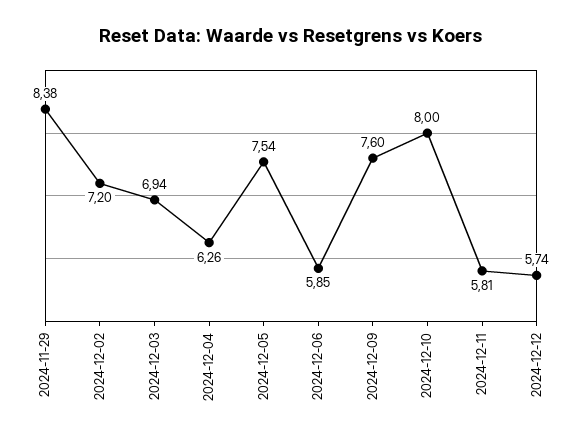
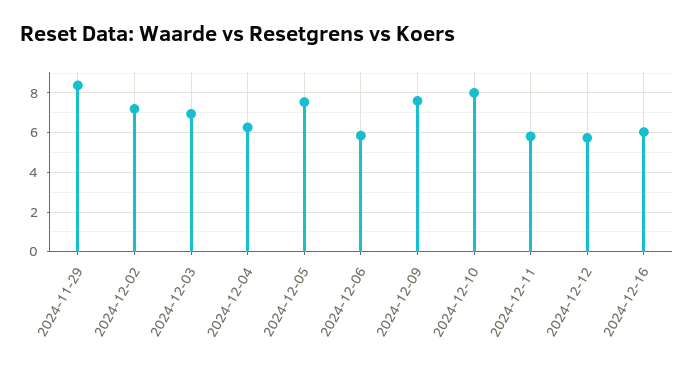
2024-12-16: none -> 6

